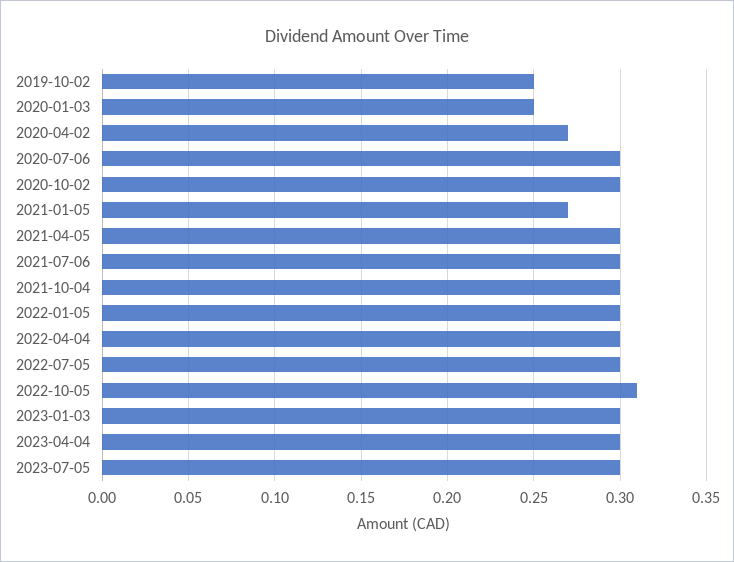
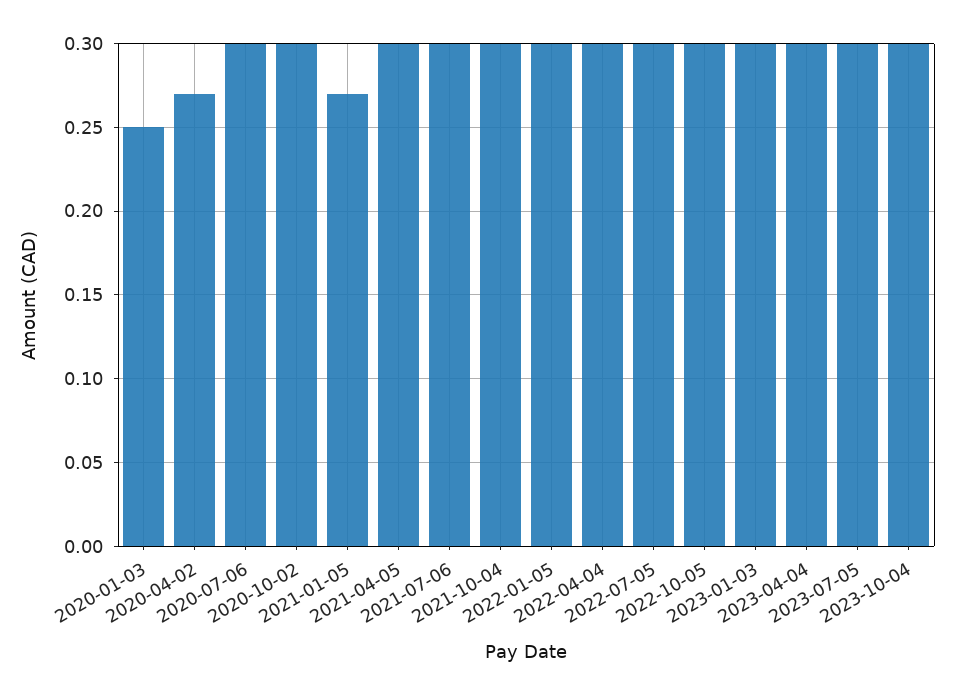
2019-10-02: 0.25 -> none
2022-10-05: 0.31 -> 0.3
2023-10-04: none -> 0.3

